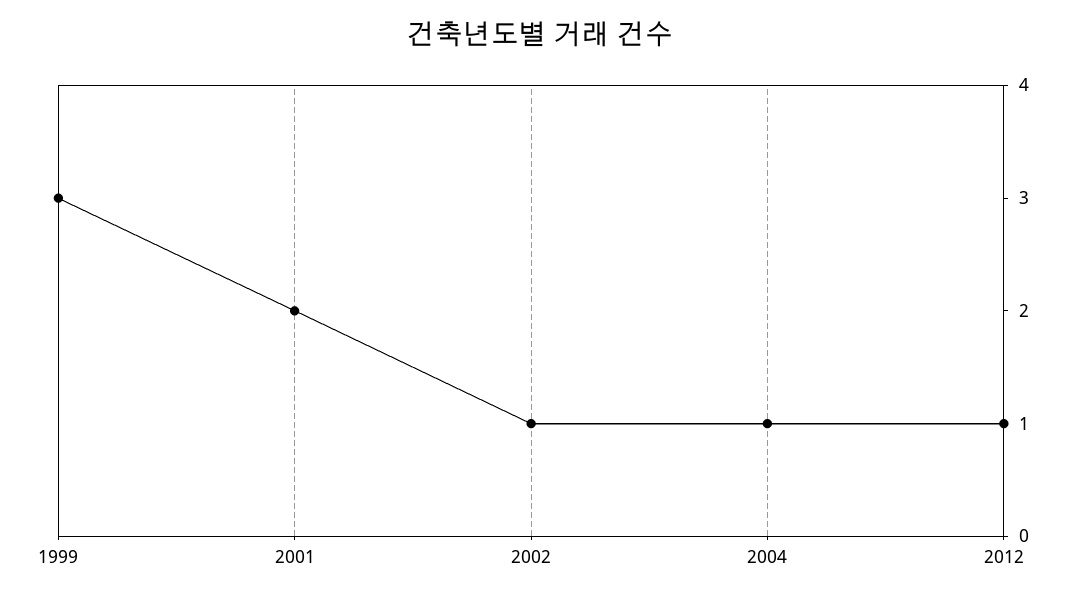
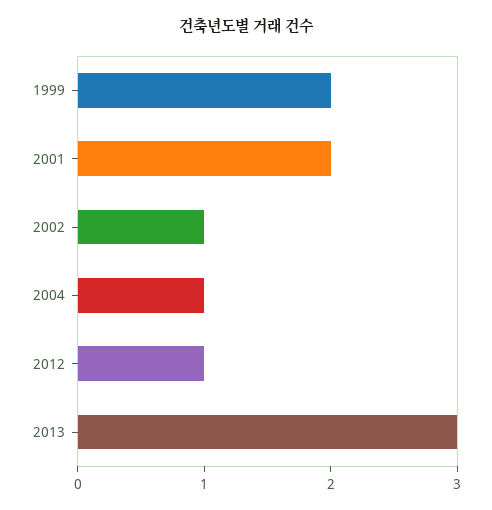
1999: 3 -> 2
2013: none -> 3

